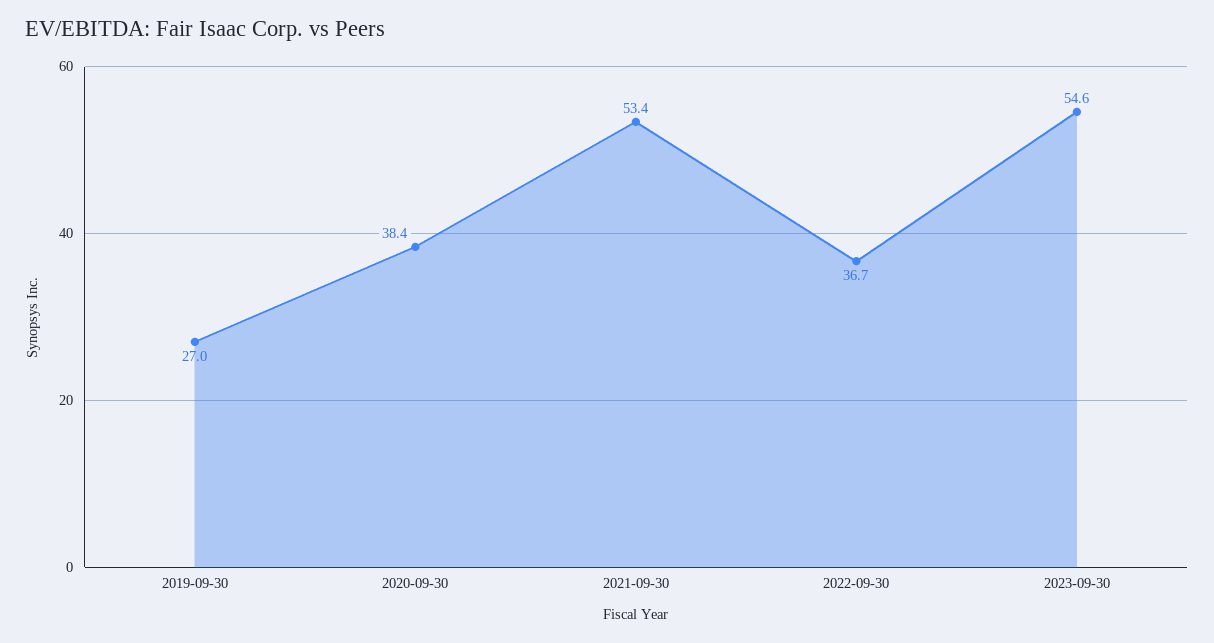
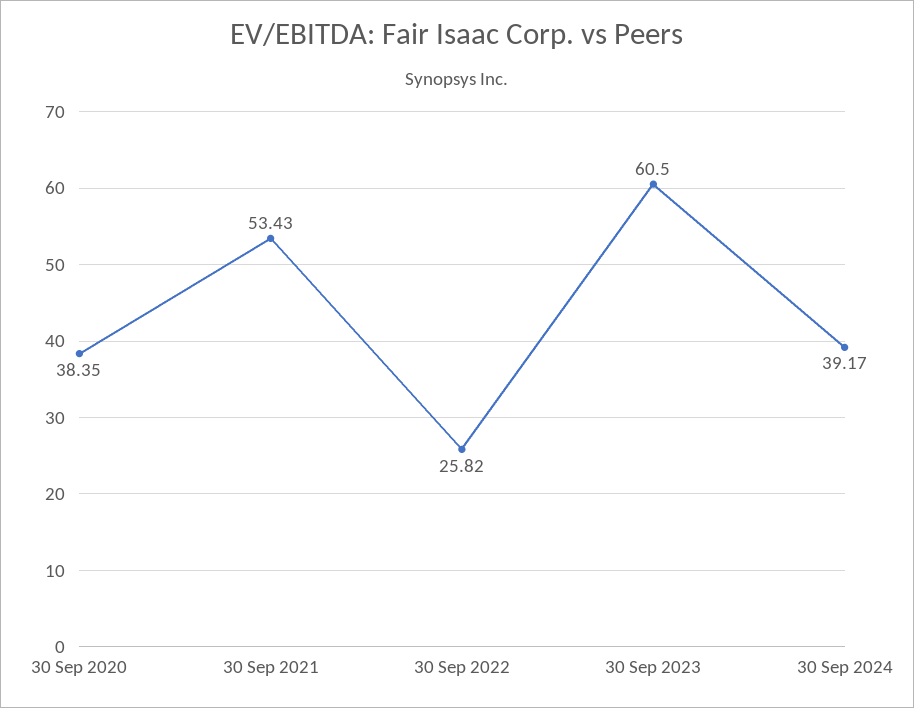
2019-09-30: 27 -> none
2022-09-30: 36.7 -> 25.82
2023-09-30: 54.6 -> 60.5
30 Sep 2024: none -> 39.17

